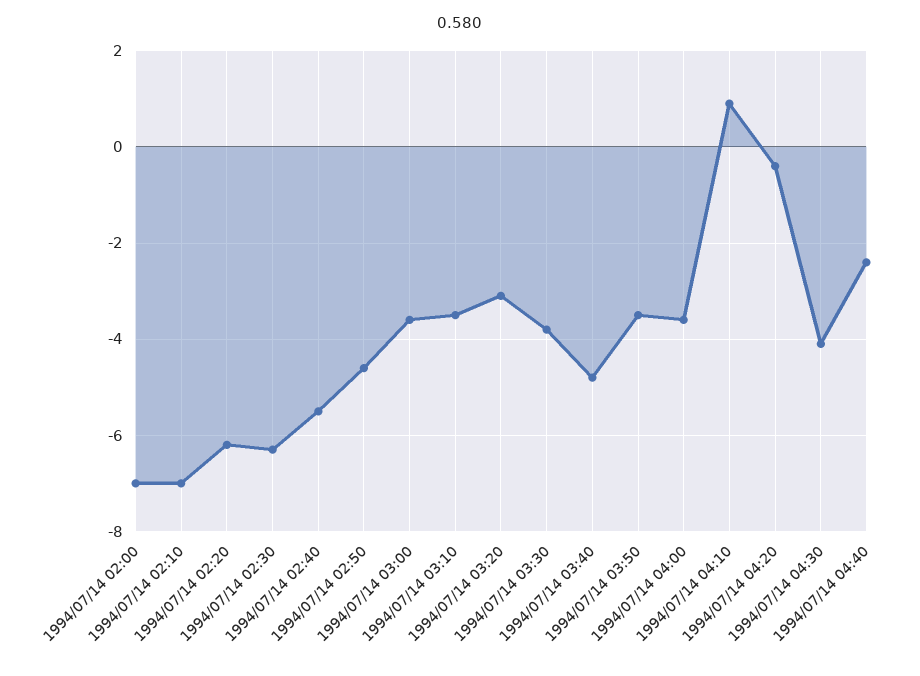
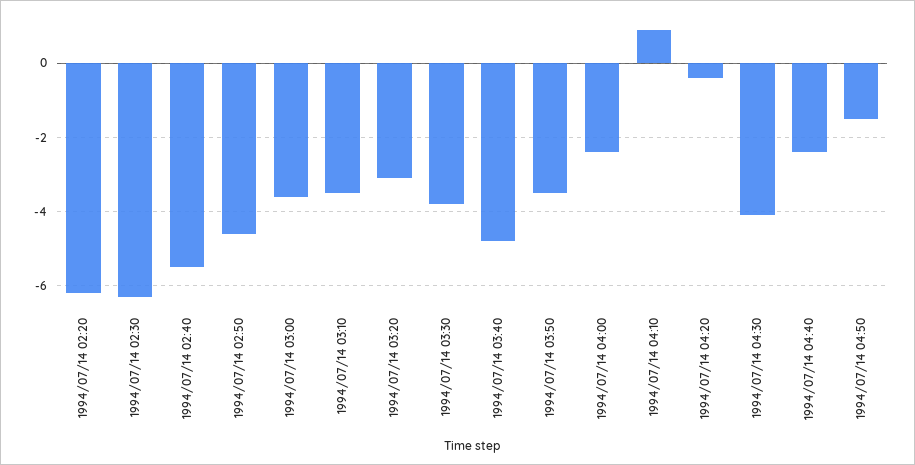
1994/07/14 02:00: -7 -> none
1994/07/14 02:10: -7 -> none
1994/07/14 04:00: -3.5 -> -2.5
1994/07/14 04:50: none -> -1.5

